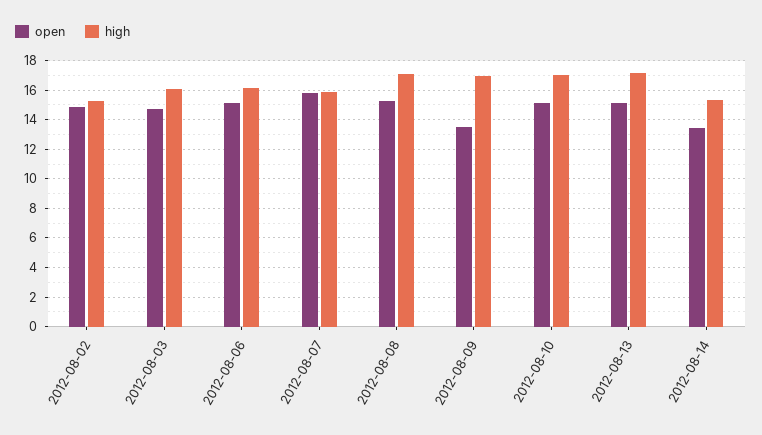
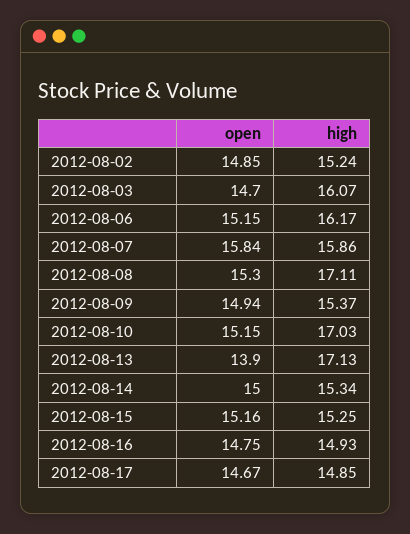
open, 2012-08-09: 13.5 -> 14.94
high, 2012-08-09: 17 -> 15.37
open, 2012-08-13: 15 -> 13.9
open, 2012-08-14: 13.5 -> 15
open, 2012-08-15: none -> 15.16
high, 2012-08-15: none -> 15.25
open, 2012-08-16: none -> 14.75
high, 2012-08-16: none -> 14.93
open, 2012-08-17: none -> 14.67
high, 2012-08-17: none -> 14.85

